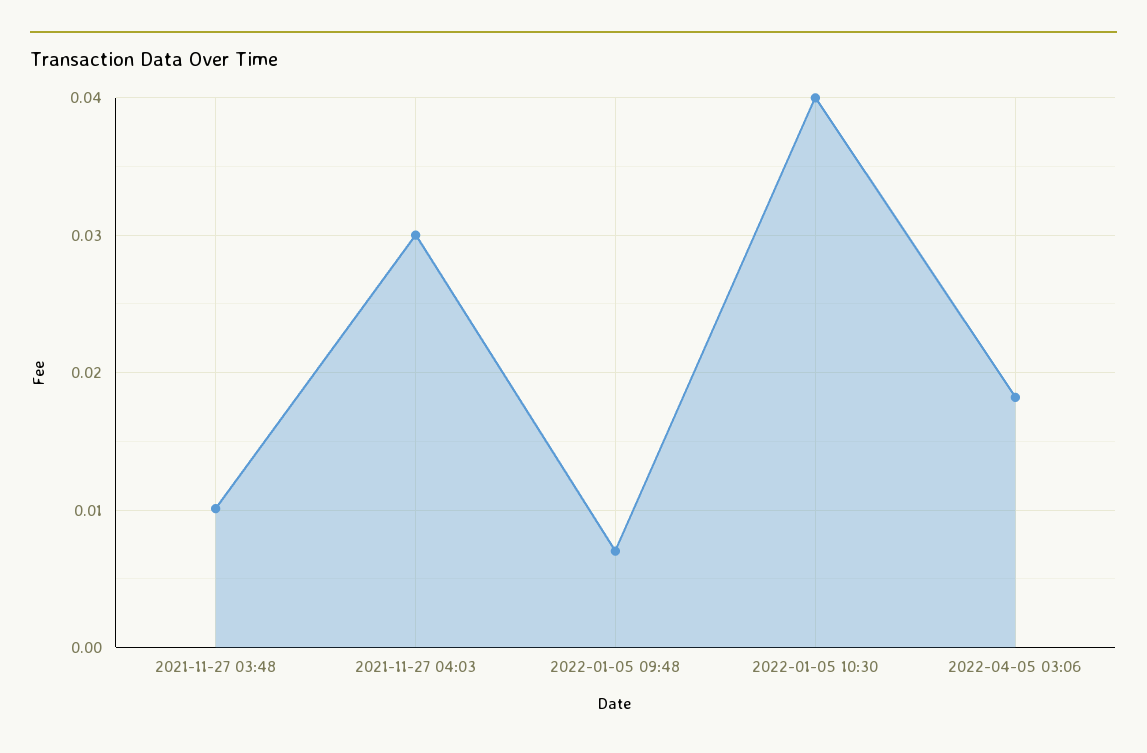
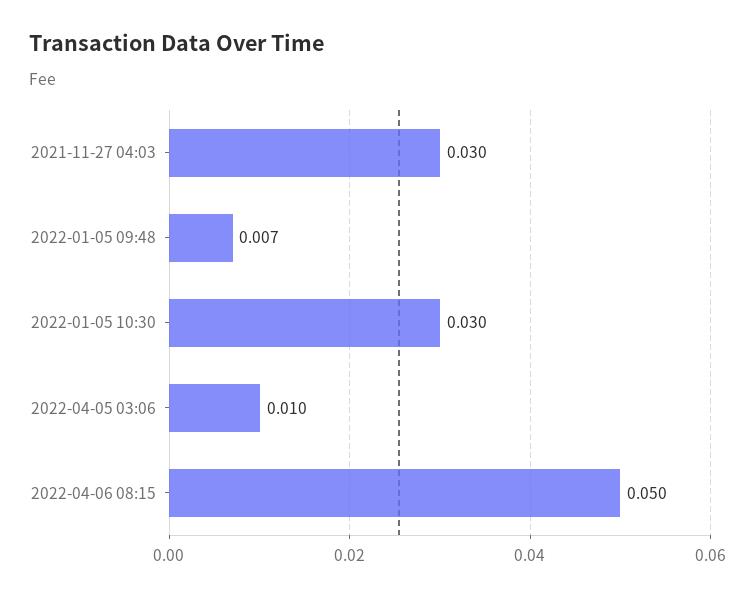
2021-11-27 03:48: 0.01 -> none
2022-01-05 10:30: 0.04 -> 0.03
2022-04-05 03:06: 0.018 -> 0.01
2022-04-06 08:15: none -> 0.05

